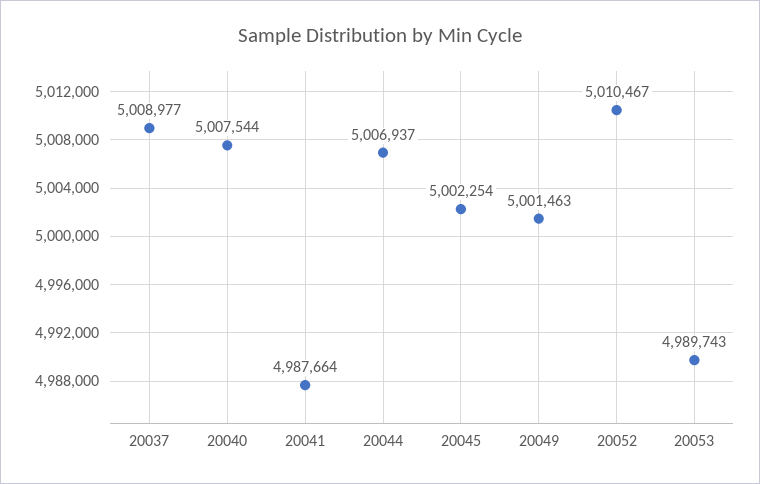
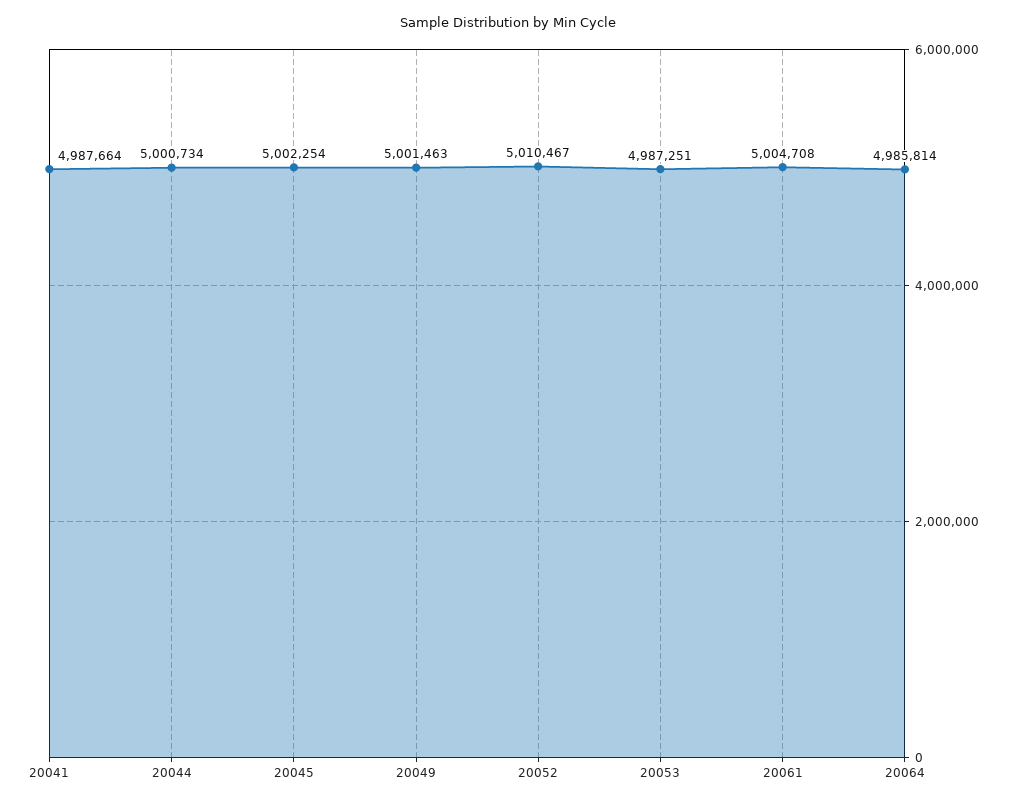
20037: 5008977 -> none
20040: 5007544 -> none
20044: 5006937 -> 5000734
20053: 4989743 -> 4987251
20061: none -> 5004708
20064: none -> 4985814

